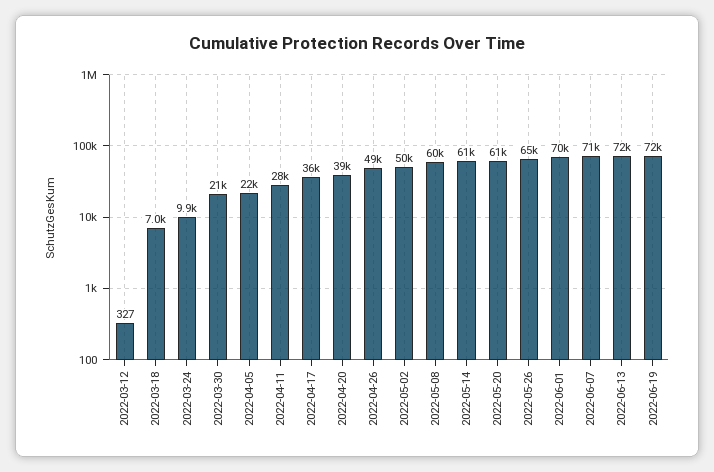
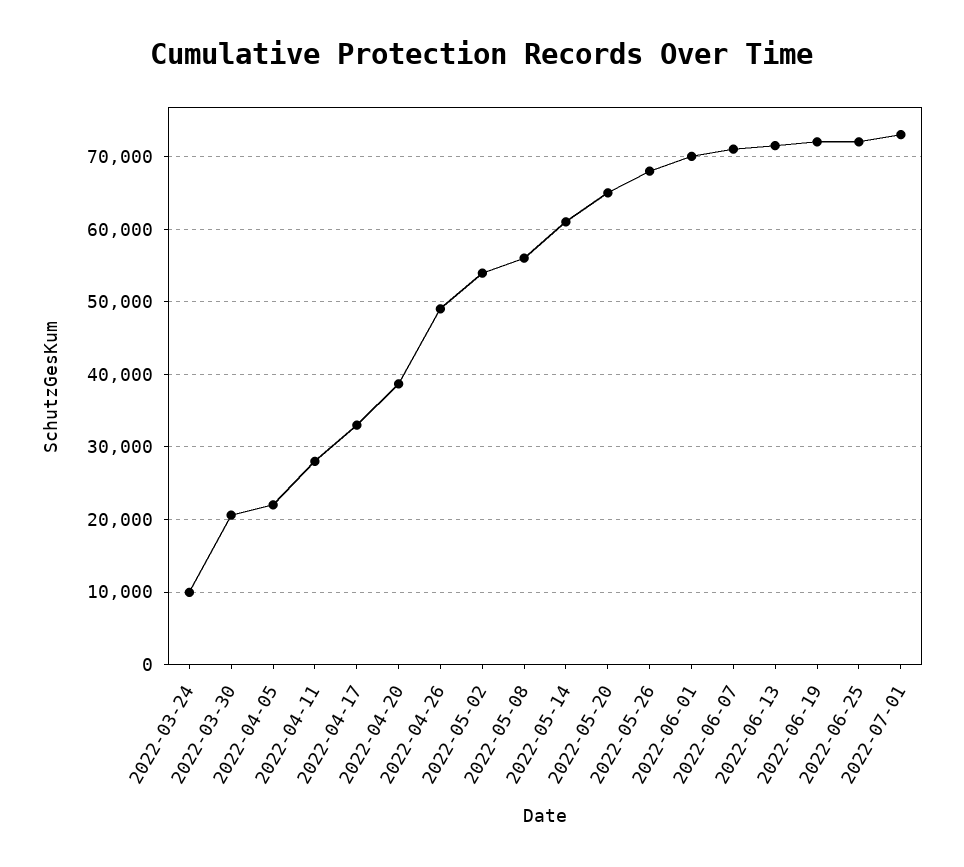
2022-03-12: 327 -> none
2022-03-18: 7000 -> none
2022-04-17: 36000 -> 33000
2022-05-02: 50000 -> 54000
2022-05-08: 60000 -> 56000
2022-05-20: 61000 -> 65000
2022-05-26: 65000 -> 68000
2022-06-25: none -> 72000
2022-07-01: none -> 73000

